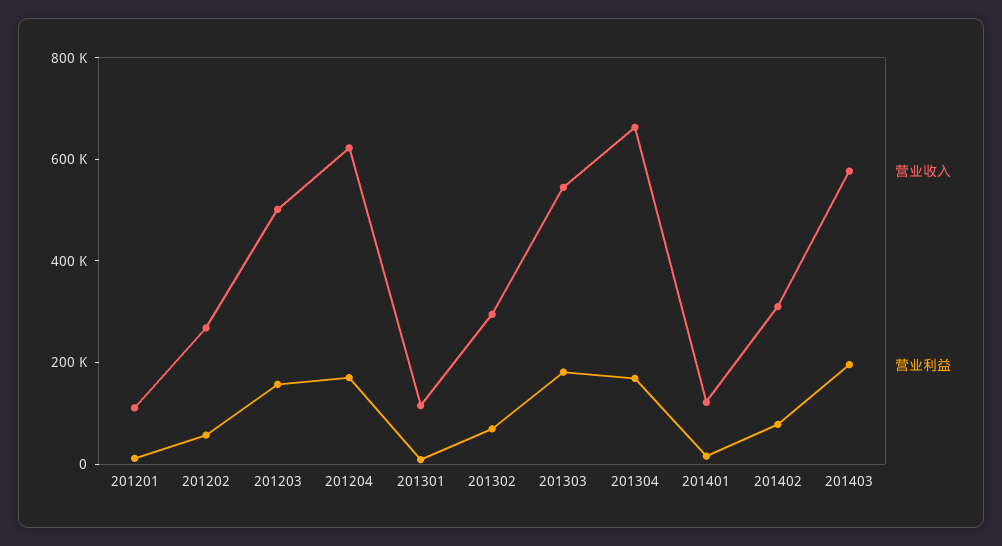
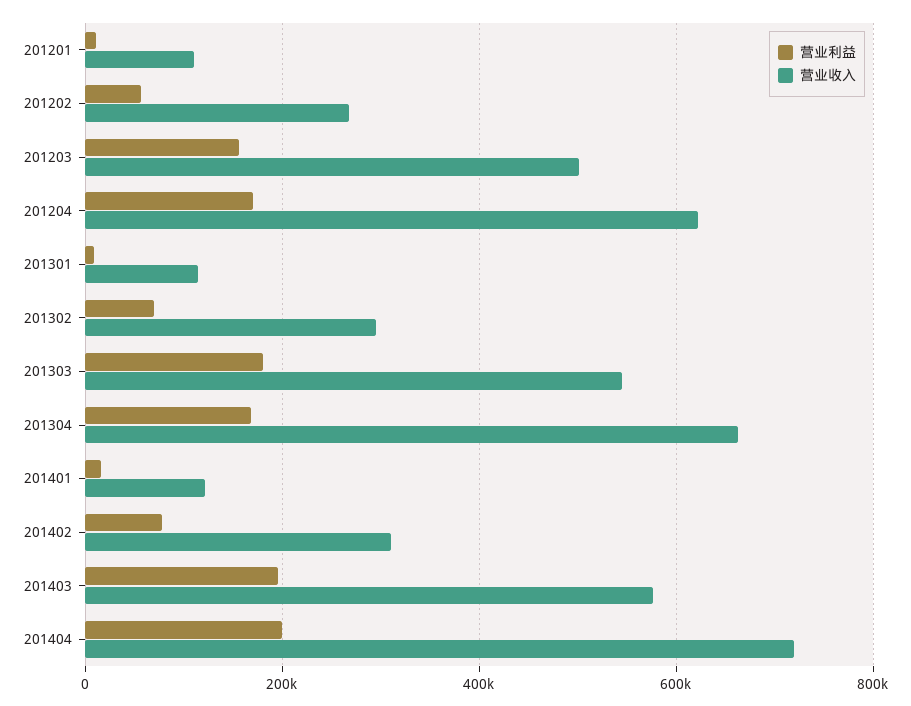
营业利益, 201404: none -> 200000
营业收入, 201404: none -> 720000

